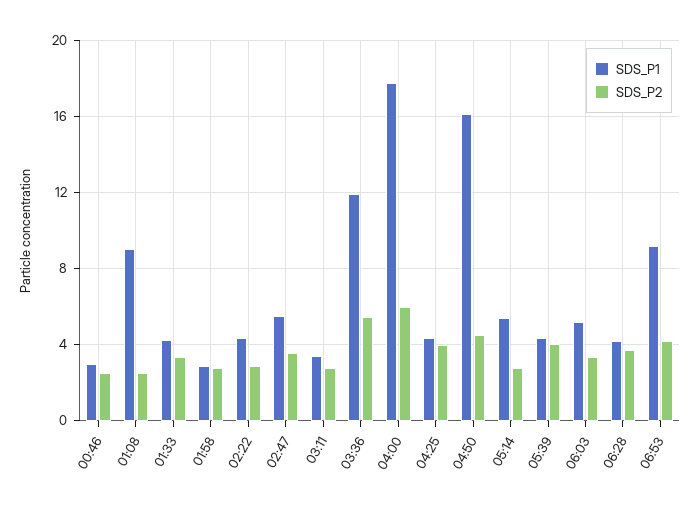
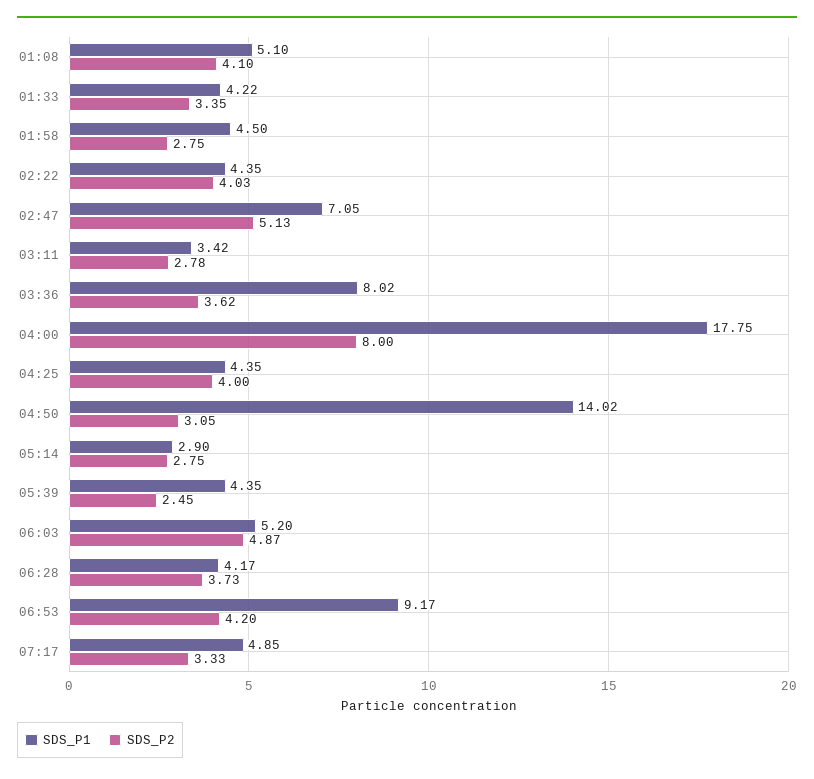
SDS_P1, 00:46: 3 -> none
SDS_P2, 00:46: 2.5 -> none
SDS_P1, 01:08: 9 -> 5.1
SDS_P2, 01:08: 2.5 -> 4.1
SDS_P1, 01:58: 3 -> 4.5
SDS_P2, 02:22: 3 -> 4.03
SDS_P1, 02:47: 5.5 -> 7.05
SDS_P2, 02:47: 3.5 -> 5.13
SDS_P1, 03:36: 12 -> 8.02
SDS_P2, 03:36: 5.5 -> 3.62
SDS_P2, 04:00: 6 -> 8
SDS_P1, 04:50: 16 -> 14.02
SDS_P2, 04:50: 4.5 -> 3.05
SDS_P1, 05:14: 5.5 -> 2.9
SDS_P2, 05:39: 4 -> 2.45
SDS_P2, 06:03: 3.5 -> 4.87
SDS_P1, 07:17: none -> 4.85
SDS_P2, 07:17: none -> 3.33

